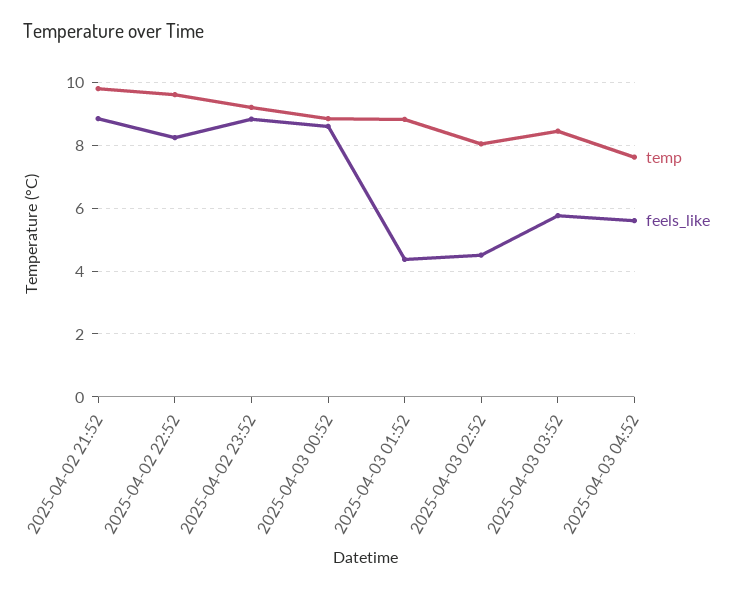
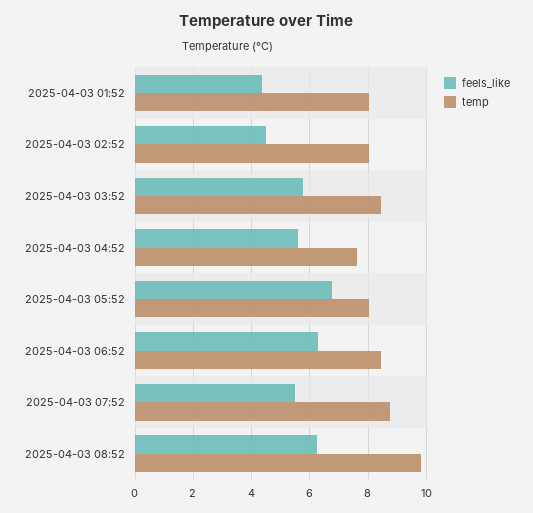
temp, 2025-04-02 21:52: 9.8 -> none
feels_like, 2025-04-02 21:52: 8.8 -> none
temp, 2025-04-02 22:52: 9.6 -> none
feels_like, 2025-04-02 22:52: 8.2 -> none
temp, 2025-04-02 23:52: 9.2 -> none
feels_like, 2025-04-02 23:52: 8.8 -> none
temp, 2025-04-03 00:52: 8.8 -> none
feels_like, 2025-04-03 00:52: 8.6 -> none
temp, 2025-04-03 01:52: 8.8 -> 8
feels_like, 2025-04-03 05:52: none -> 6.75
temp, 2025-04-03 05:52: none -> 8
feels_like, 2025-04-03 06:52: none -> 6.25
temp, 2025-04-03 06:52: none -> 8.5
feels_like, 2025-04-03 07:52: none -> 5.5
temp, 2025-04-03 07:52: none -> 8.75
feels_like, 2025-04-03 08:52: none -> 6.25
temp, 2025-04-03 08:52: none -> 9.75

